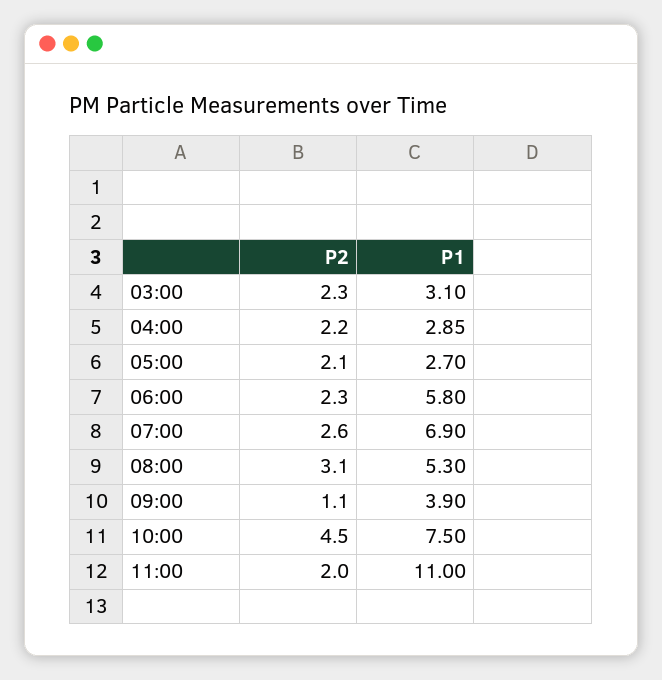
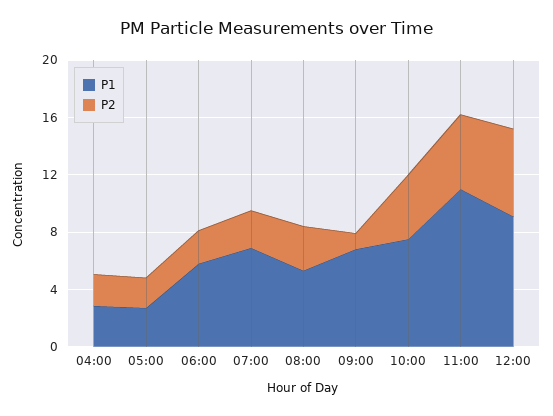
P2, 03:00: 2.3 -> none
P1, 03:00: 3.1 -> none
P1, 09:00: 3.9 -> 7
P2, 11:00: 2 -> 5
P1, 12:00: none -> 9
P2, 12:00: none -> 6

